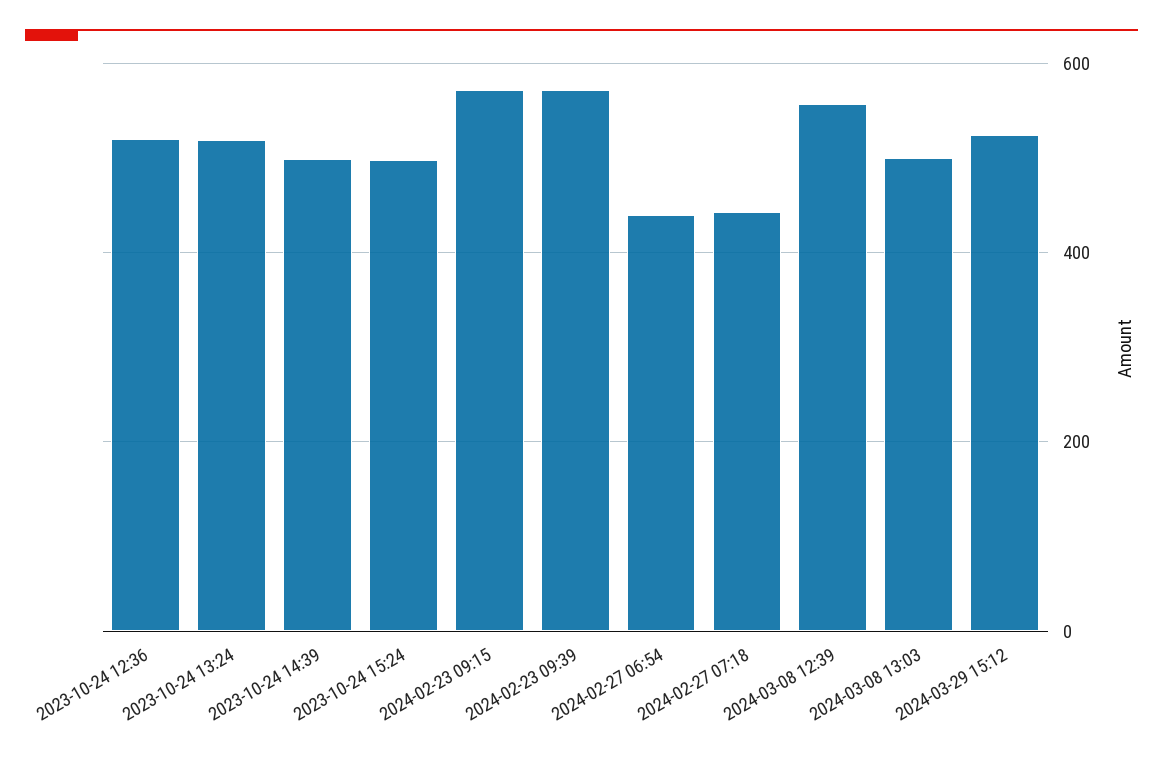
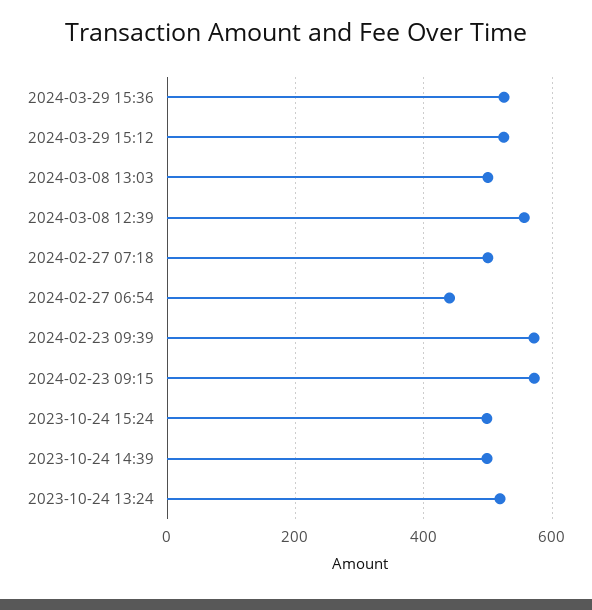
2023-10-24 12:36: 520 -> none
2024-02-27 07:18: 440 -> 500
2024-03-29 15:36: none -> 520

